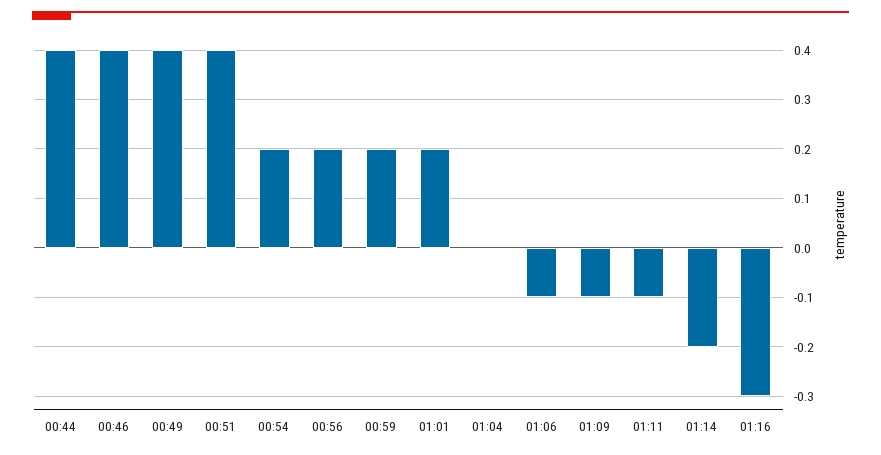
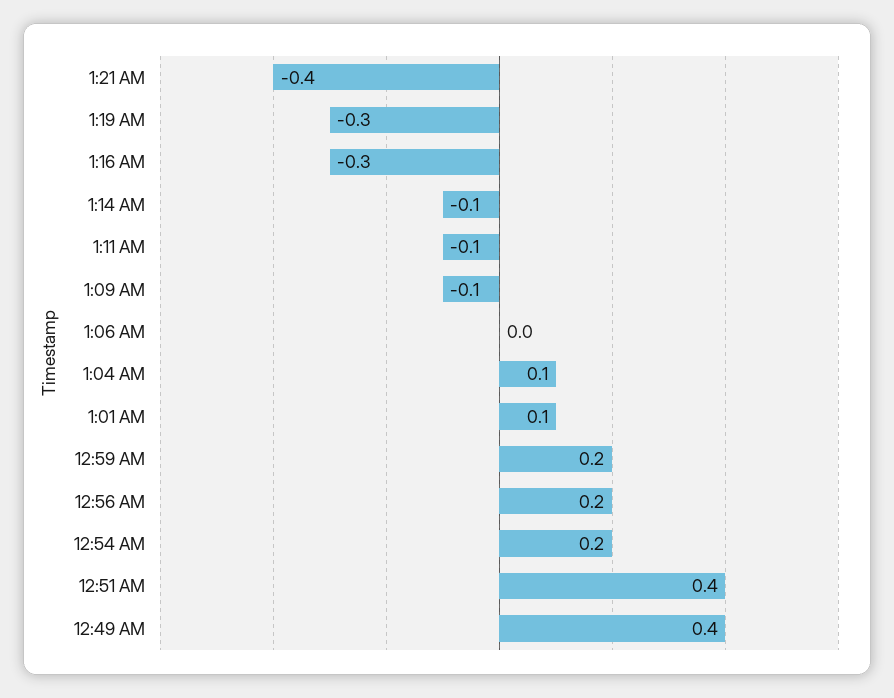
00:44: 0.4 -> none
00:46: 0.4 -> none
01:01: 0.2 -> 0.1
01:04: 0 -> 0.1
01:06: -0.1 -> 0
01:14: -0.2 -> -0.1
1:21 AM: none -> -0.4
1:19 AM: none -> -0.3

